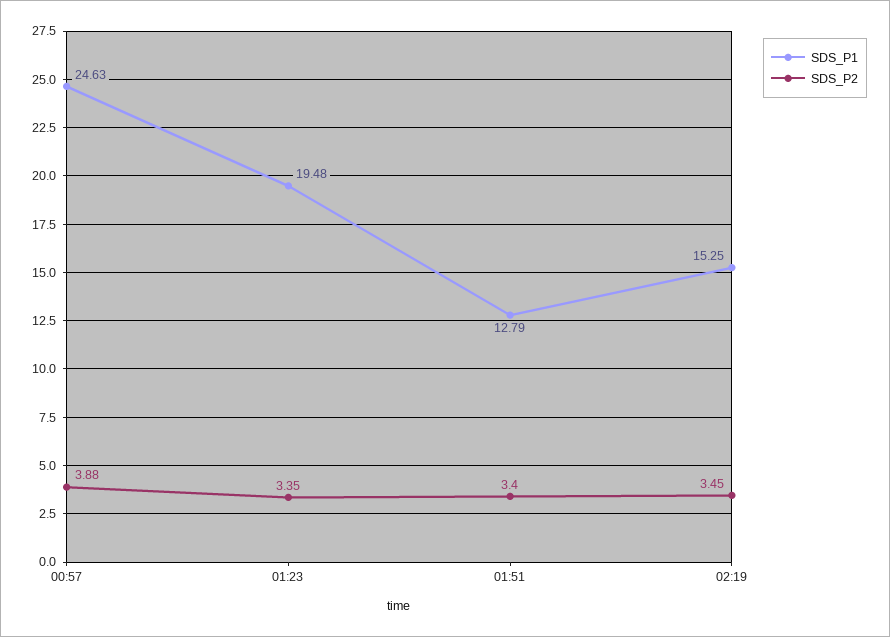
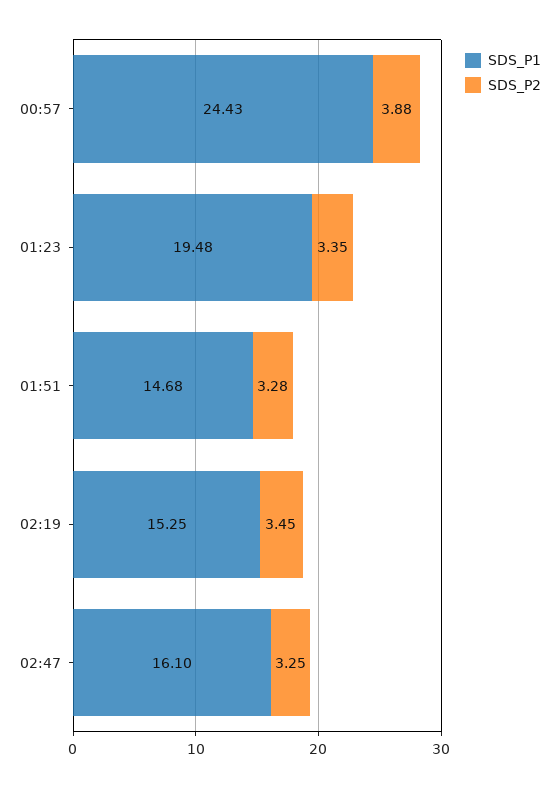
SDS_P1, 00:57: 24.63 -> 24.43
SDS_P1, 01:51: 12.79 -> 14.68
SDS_P2, 01:51: 3.4 -> 3.28
SDS_P1, 02:47: none -> 16.1
SDS_P2, 02:47: none -> 3.25

